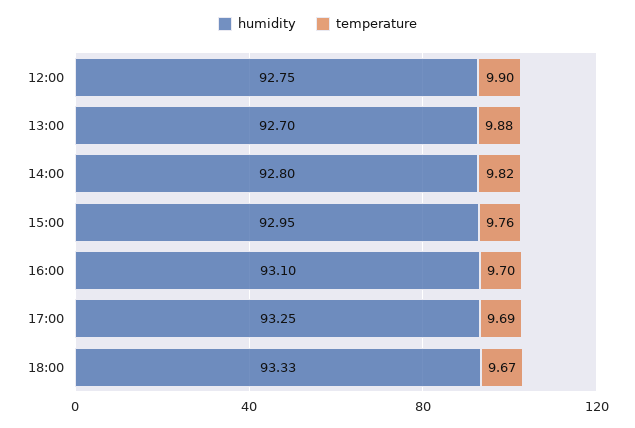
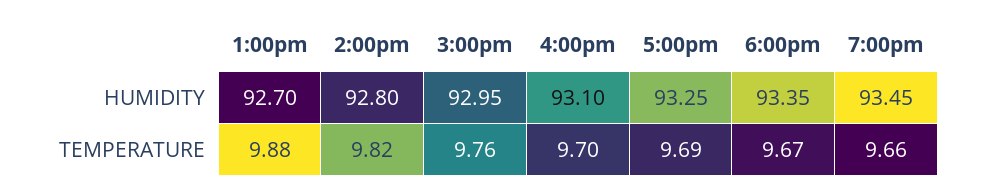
humidity, 12:00: 92.75 -> none
temperature, 12:00: 9.9 -> none
humidity, 18:00: 93.33 -> 93.35
humidity, 7:00pm: none -> 93.45
temperature, 7:00pm: none -> 9.66

